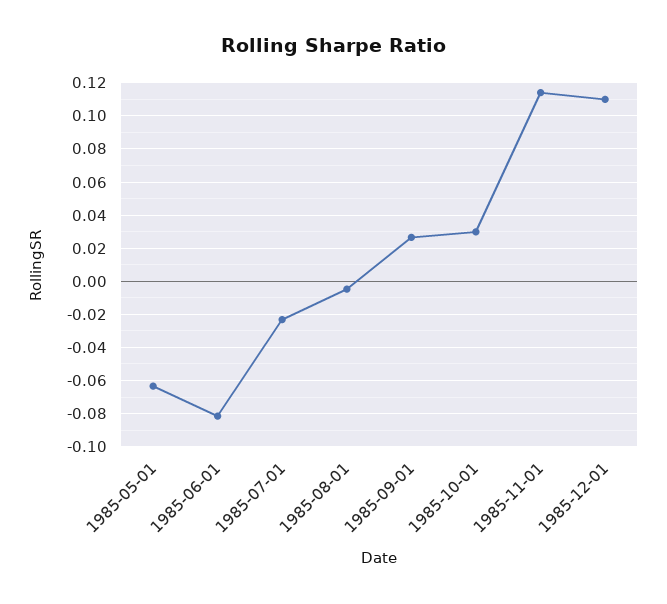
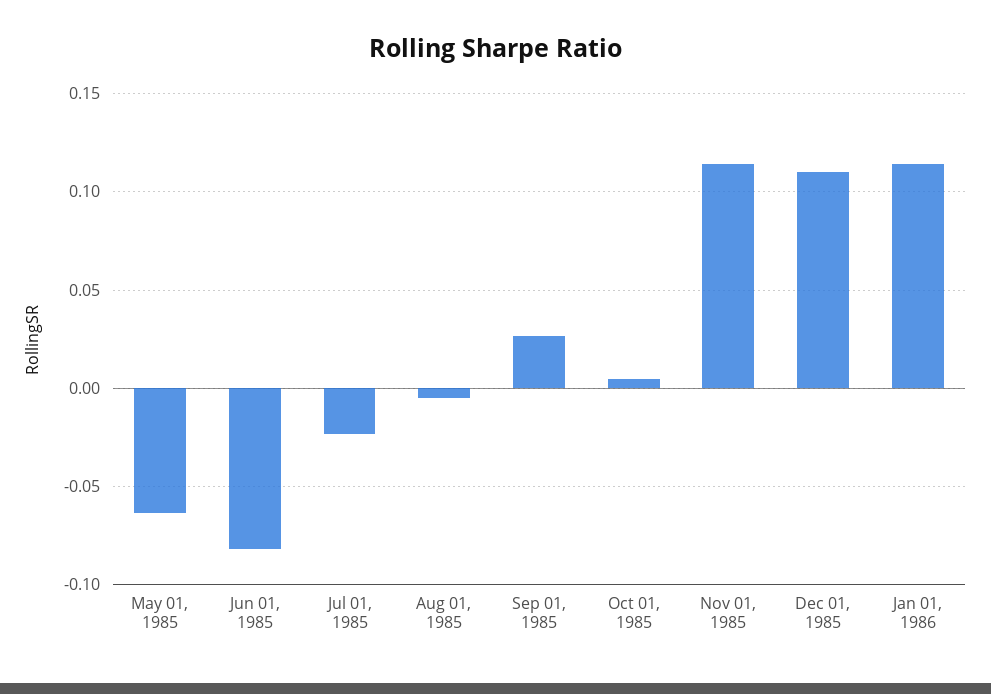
1985-10-01: 0.03 -> 0.005
Jan 01, 1986: none -> 0.115

